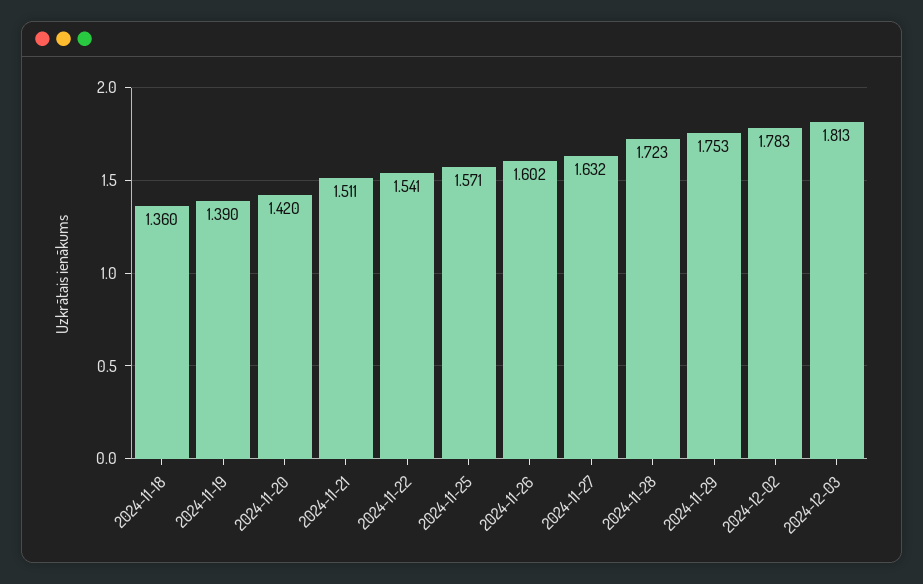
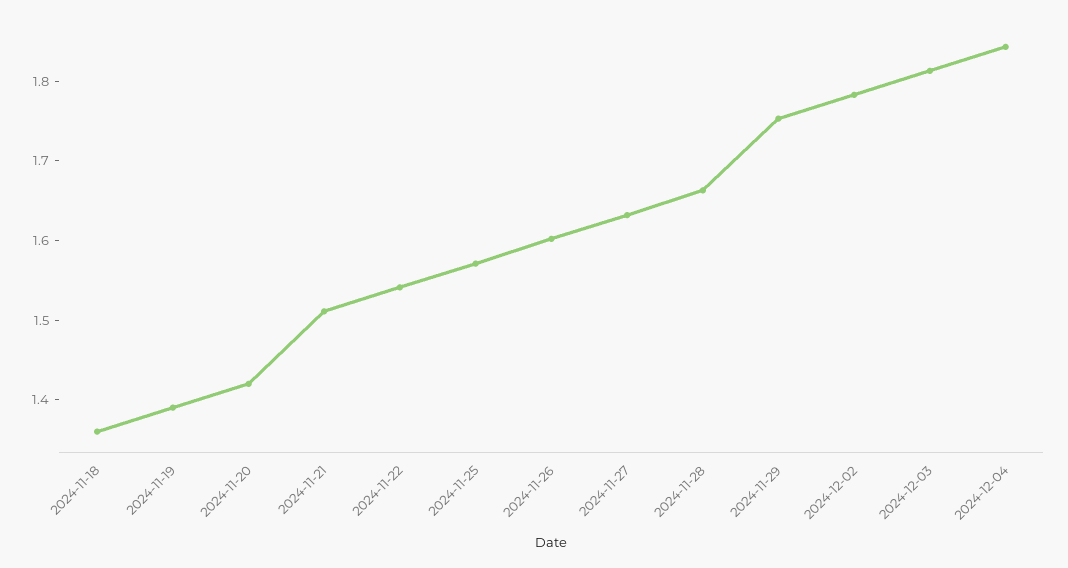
2024-11-28: 1.723 -> 1.66
2024-12-04: none -> 1.84

